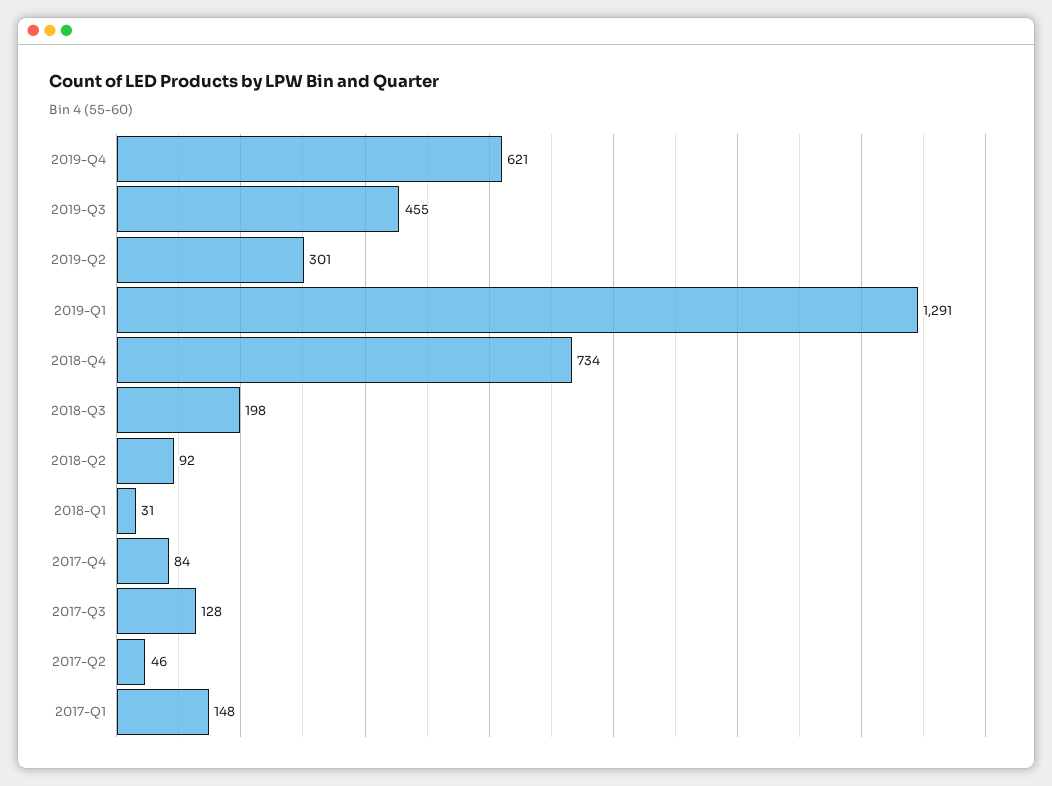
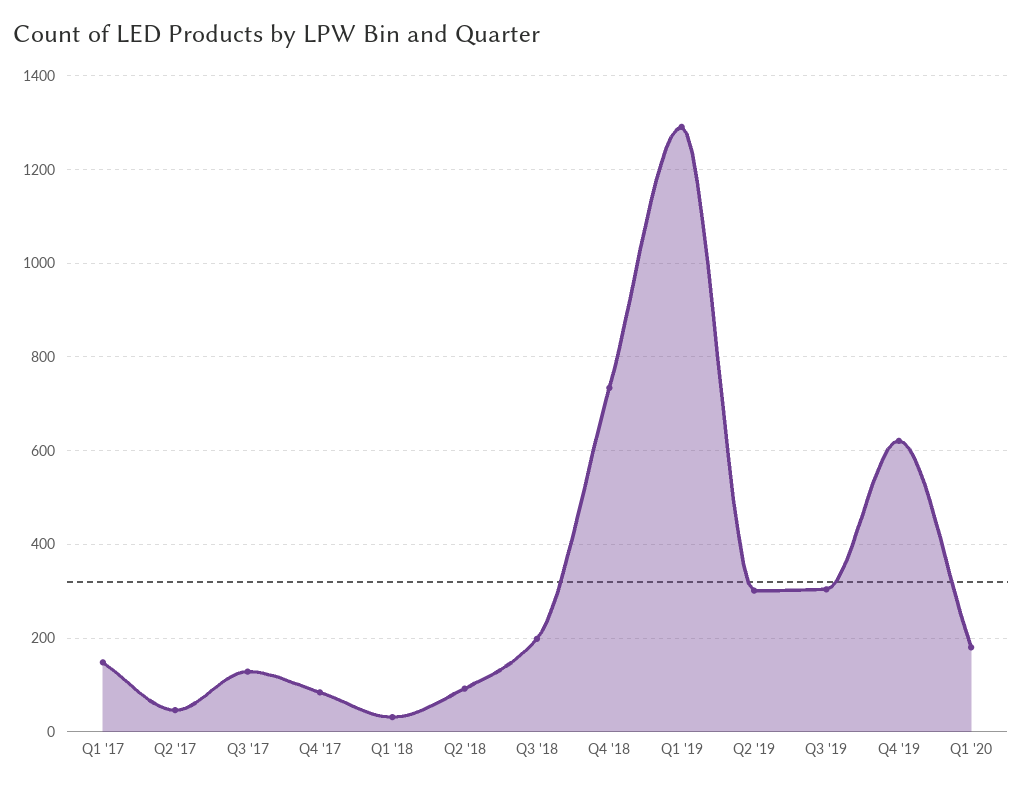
2019-Q3: 455 -> 300
Q1 '20: none -> 180

